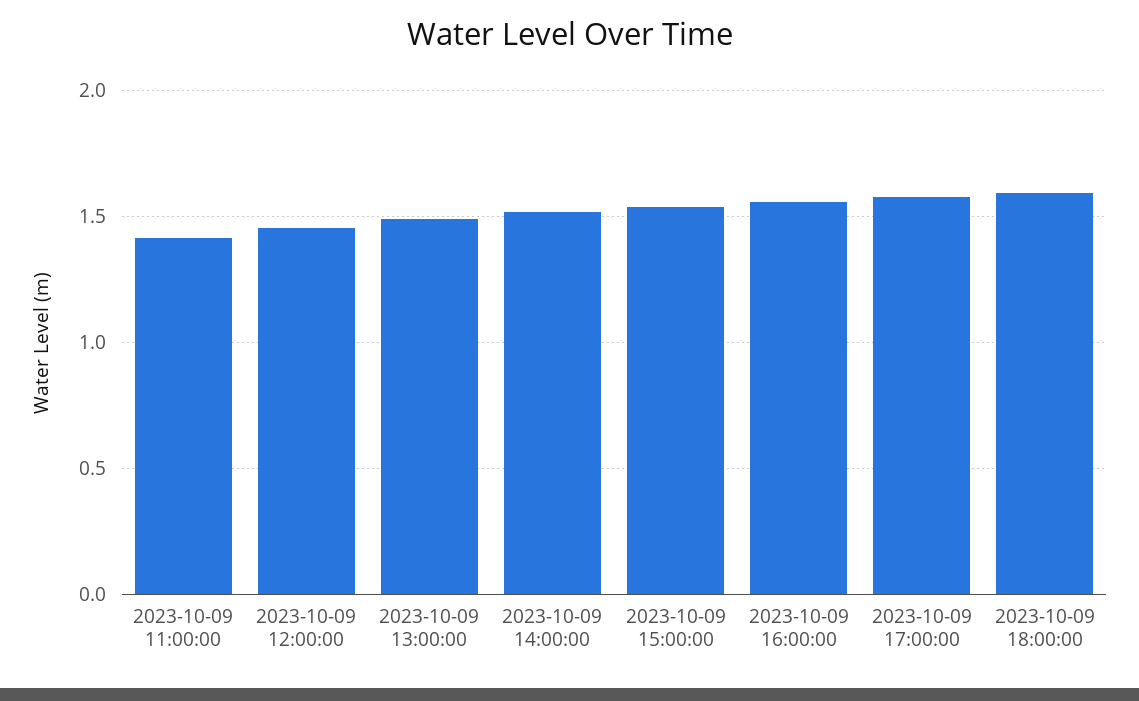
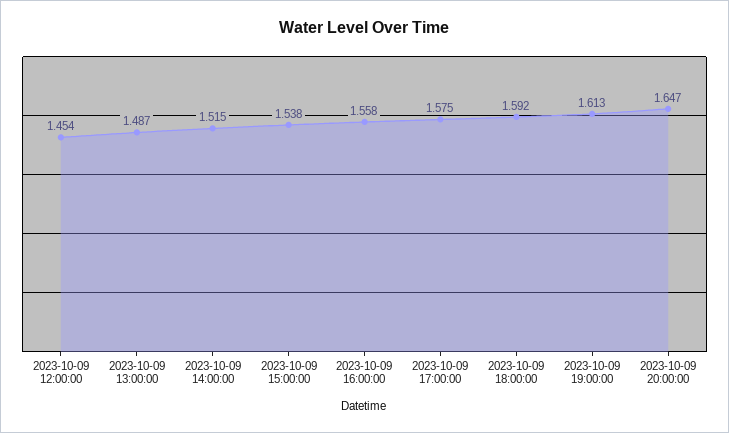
2023-10-09 11:00:00: 1.4 -> none
2023-10-09 19:00:00: none -> 1.613
2023-10-09 20:00:00: none -> 1.647

